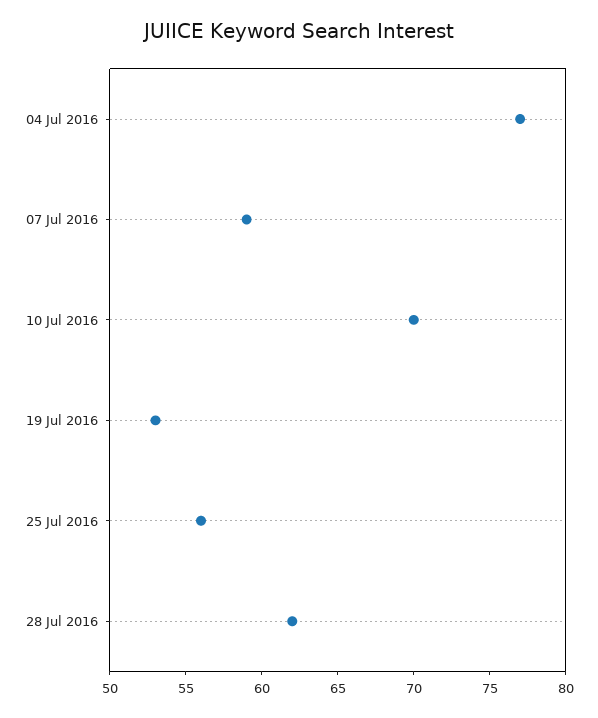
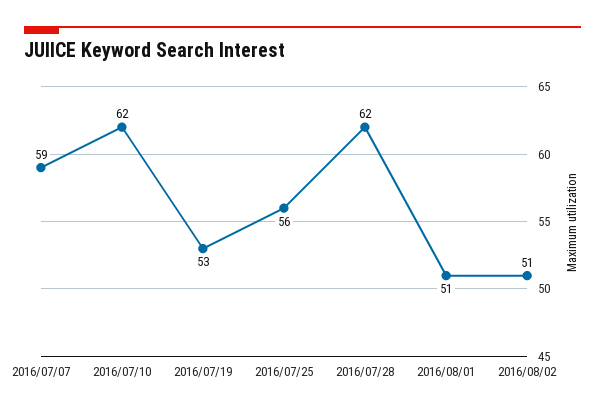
04 Jul 2016: 77 -> none
10 Jul 2016: 70 -> 62
2016/08/01: none -> 51
2016/08/02: none -> 51

